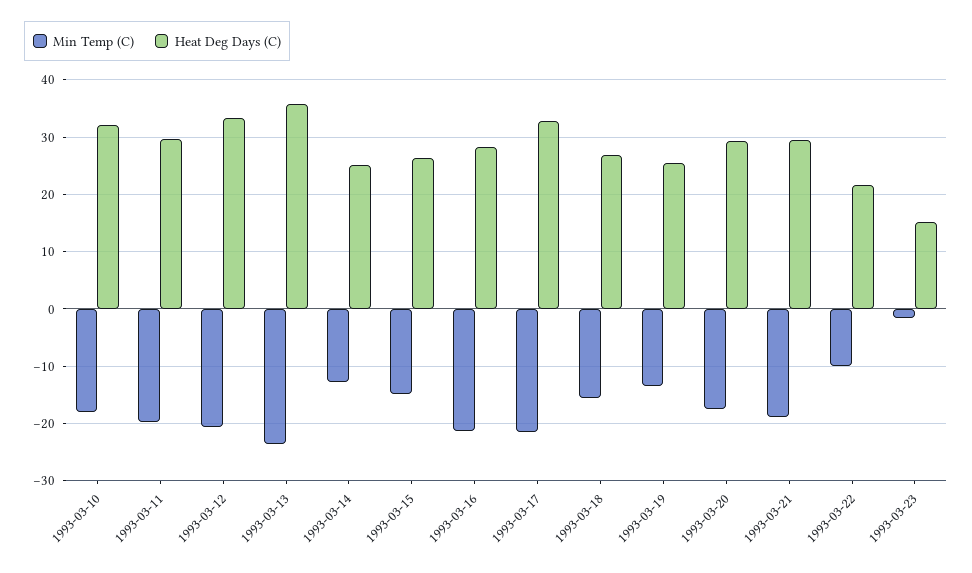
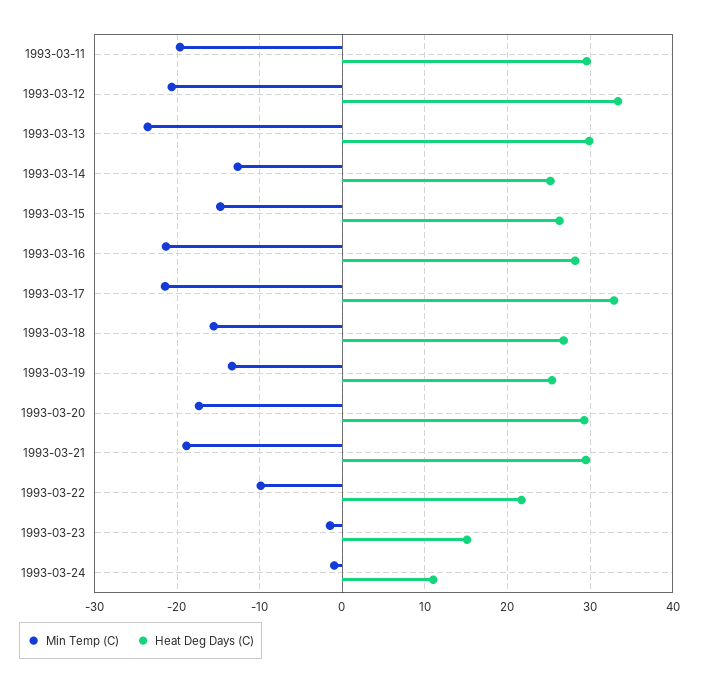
Min Temp (C), 1993-03-10: -18 -> none
Heat Deg Days (C), 1993-03-10: 32 -> none
Heat Deg Days (C), 1993-03-13: 36 -> 30
Min Temp (C), 1993-03-24: none -> -1
Heat Deg Days (C), 1993-03-24: none -> 11

